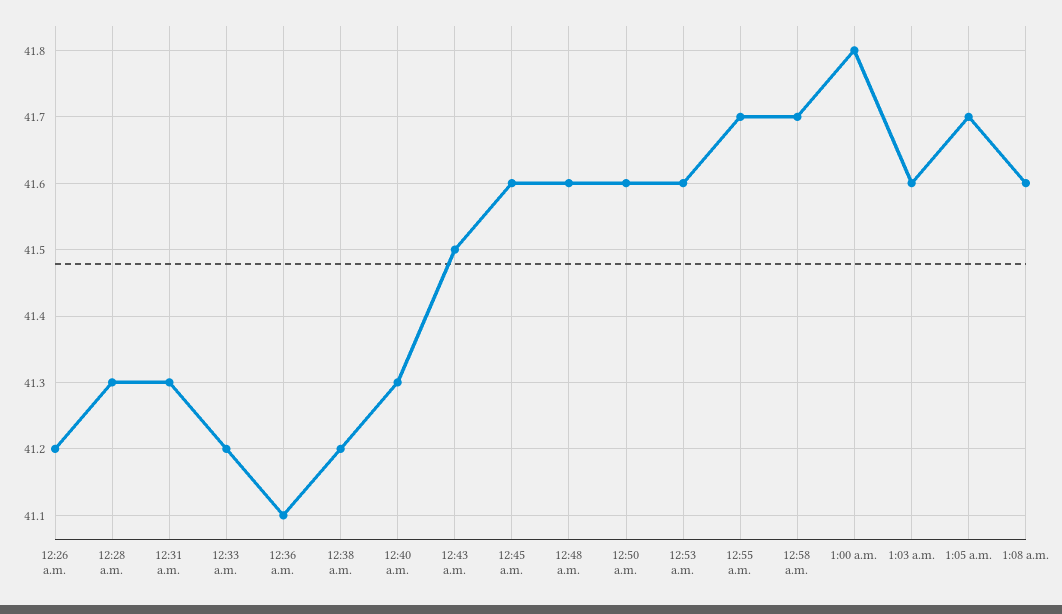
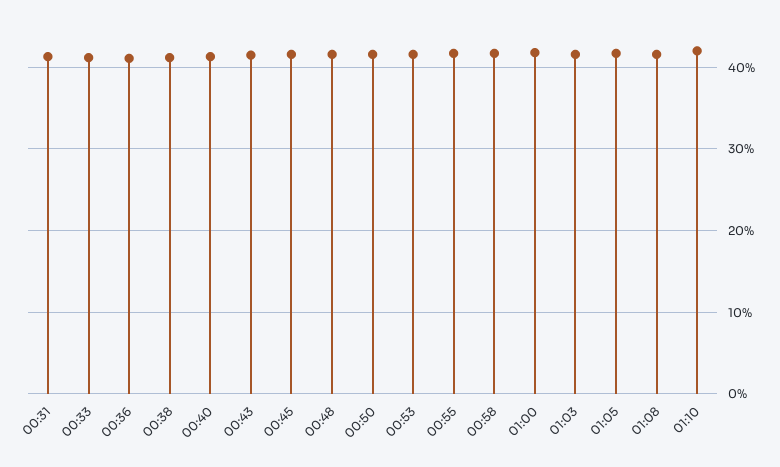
12:26 a.m.: 41.2 -> none
12:28 a.m.: 41.3 -> none
01:10: none -> 42

